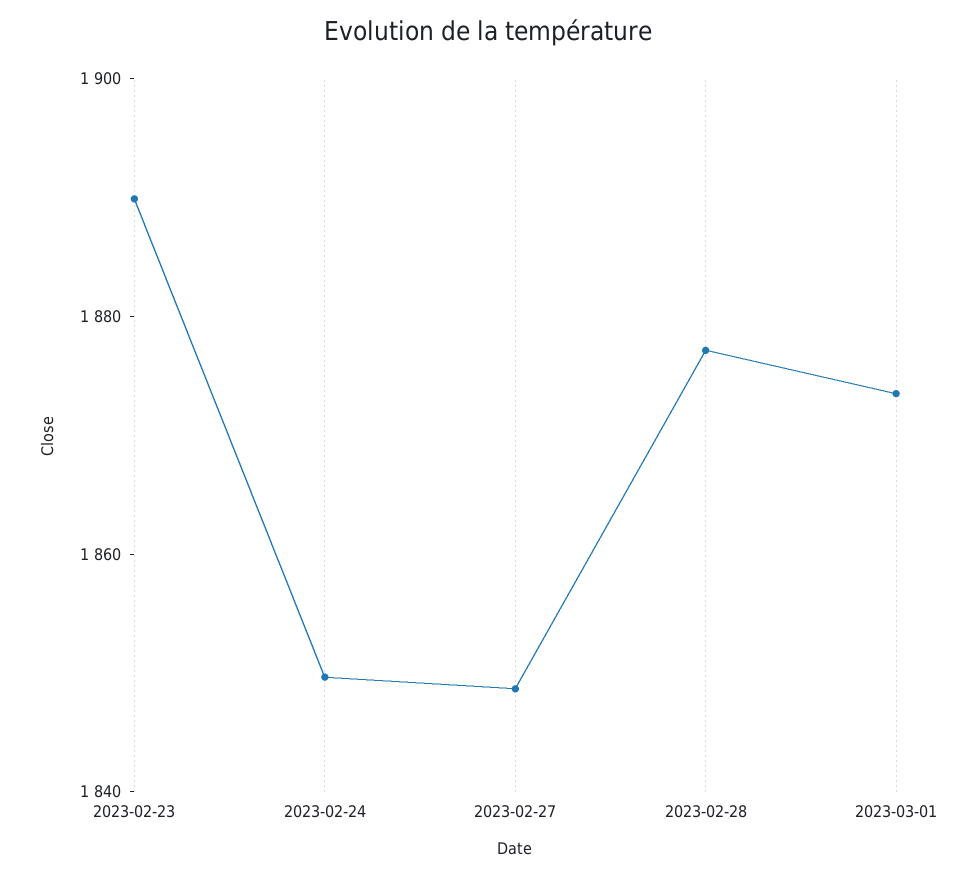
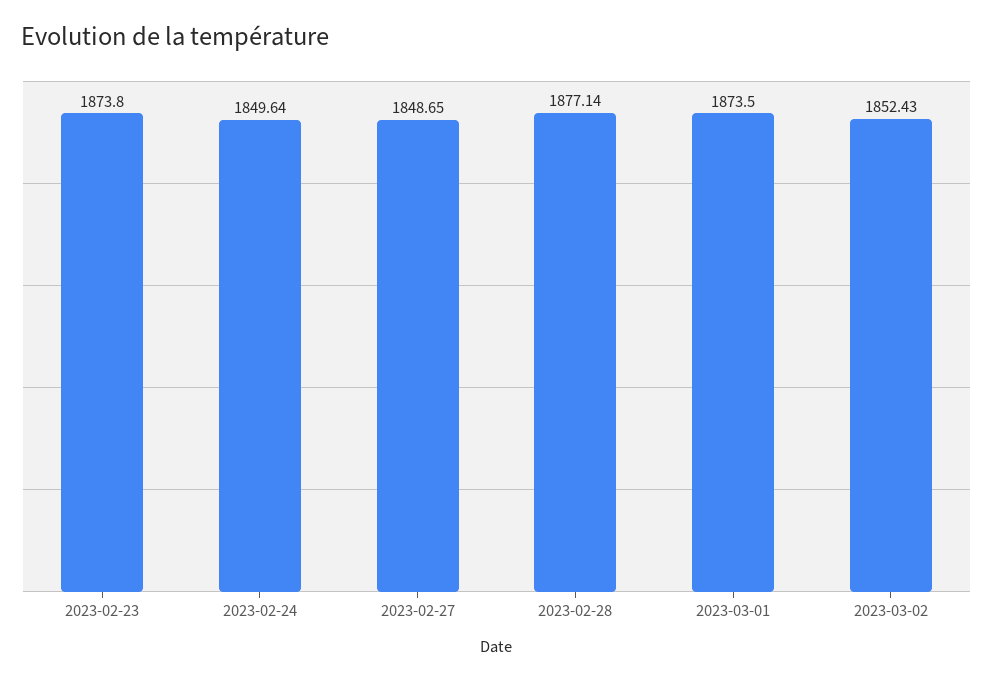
2023-02-23: 1890 -> 1873.8
2023-03-02: none -> 1852.43

